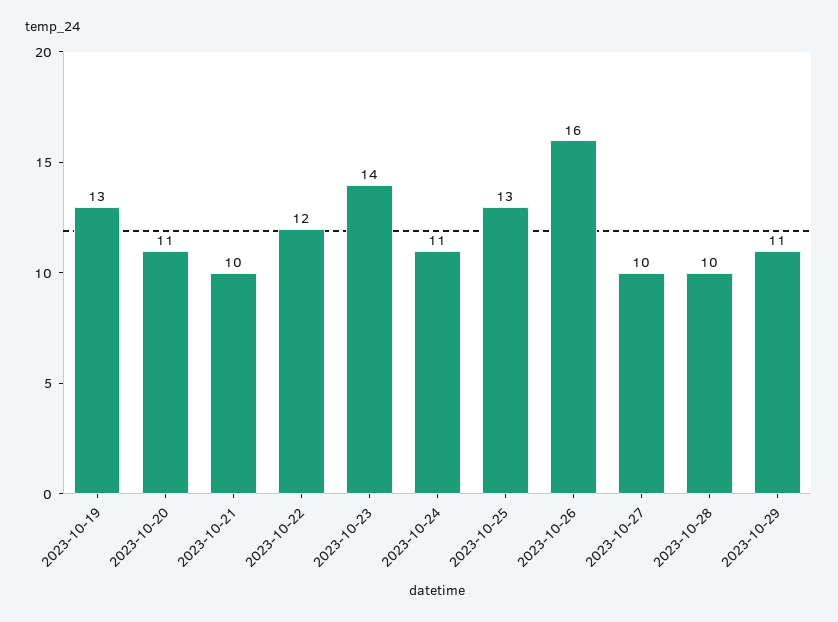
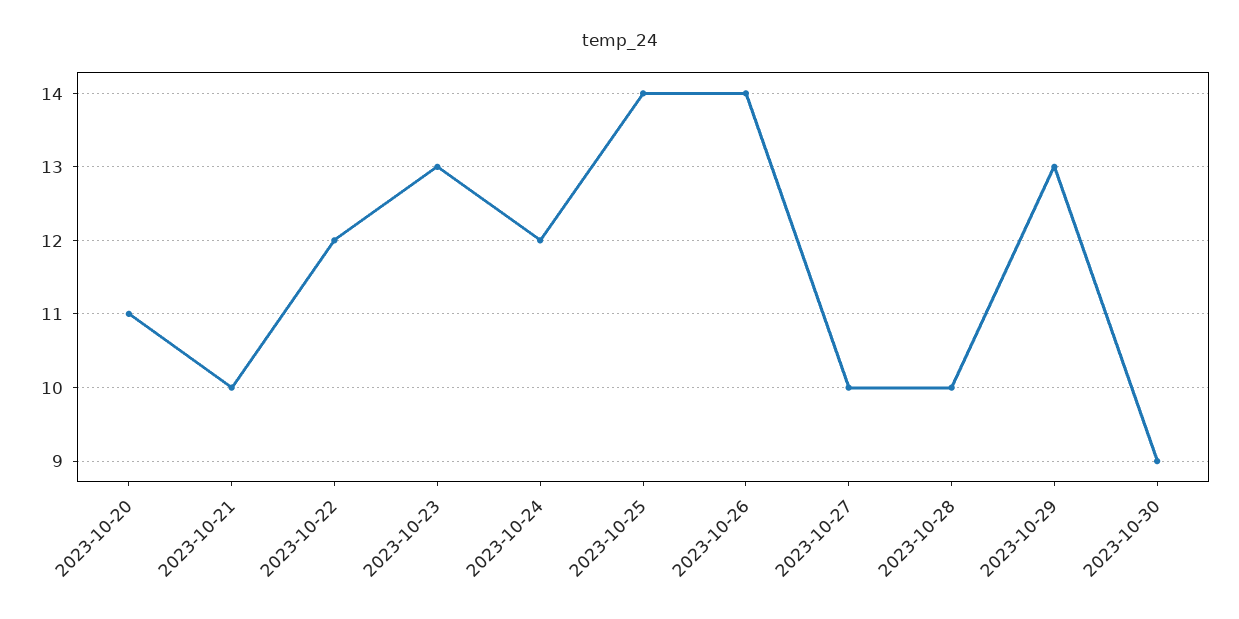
2023-10-19: 13 -> none
2023-10-23: 14 -> 13
2023-10-24: 11 -> 12
2023-10-25: 13 -> 14
2023-10-26: 16 -> 14
2023-10-29: 11 -> 13
2023-10-30: none -> 9

